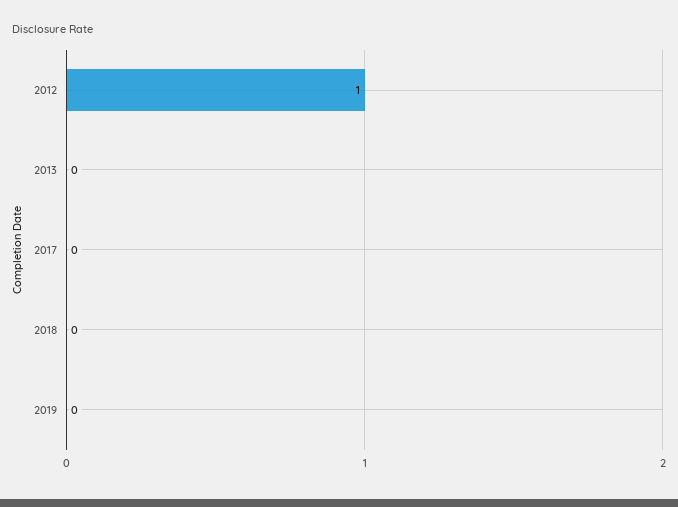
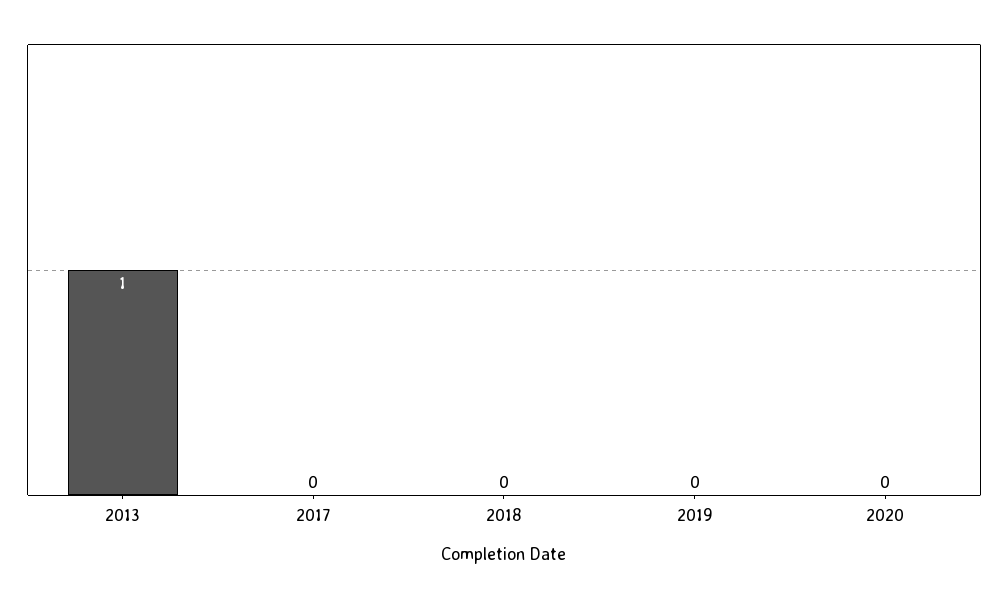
2012: 1 -> none
2013: 0 -> 1
2020: none -> 0

